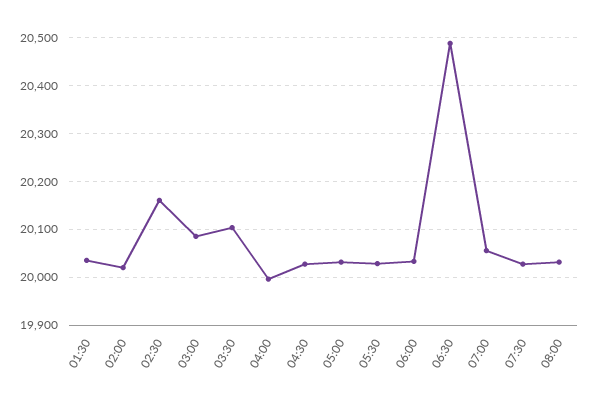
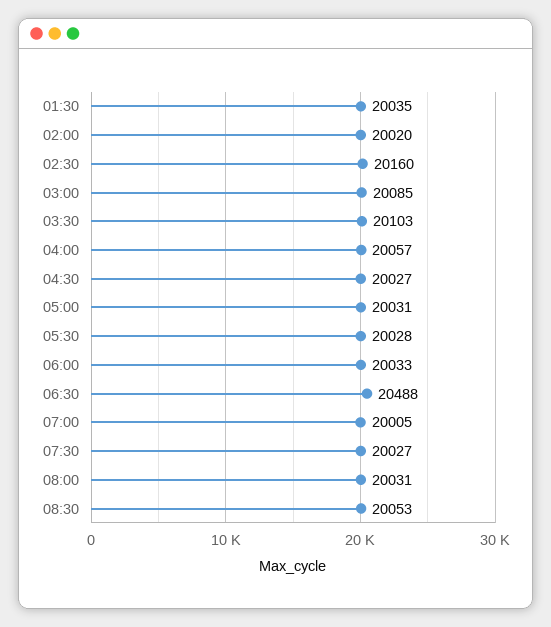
04:00: 20000 -> 20057
07:00: 20060 -> 20005
08:30: none -> 20053

